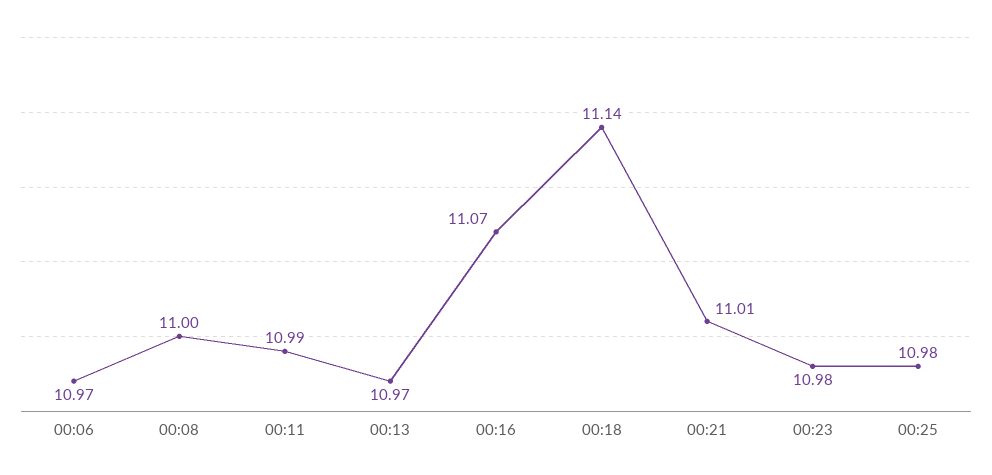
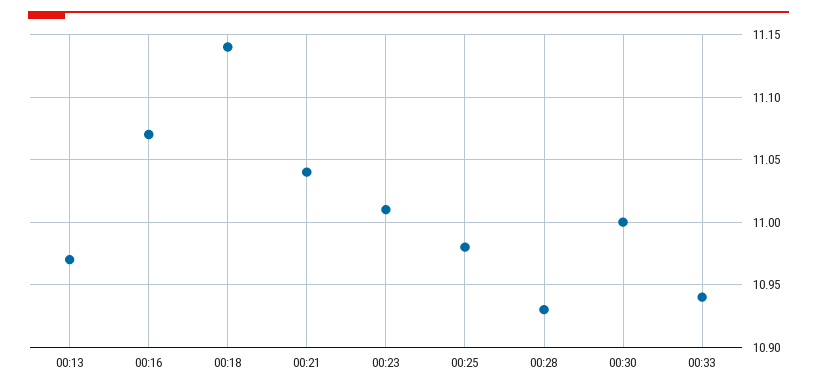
00:06: 10.97 -> none
00:08: 11 -> none
00:11: 10.99 -> none
00:21: 11.01 -> 11.04
00:23: 10.98 -> 11.01
00:28: none -> 10.93
00:30: none -> 11
00:33: none -> 10.94

